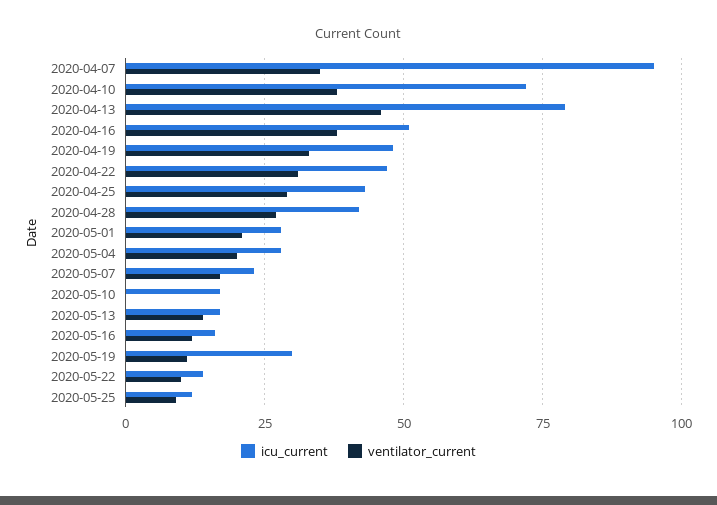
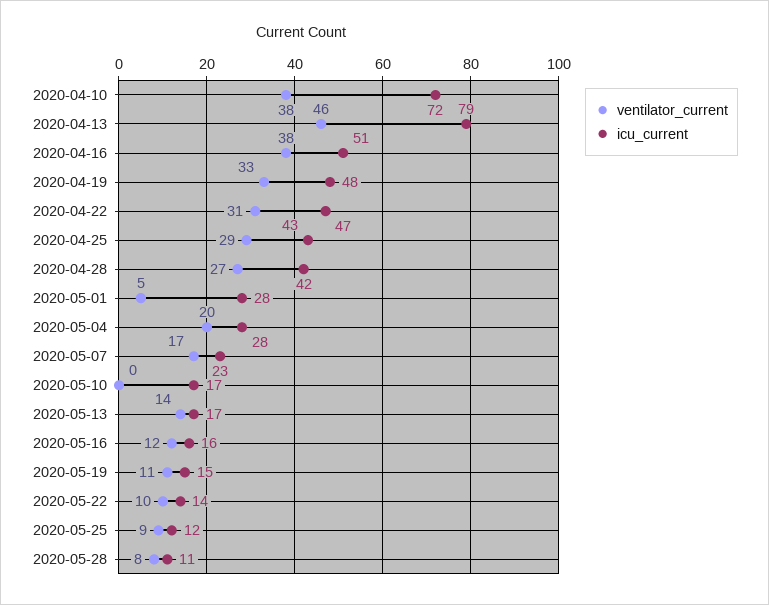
icu_current, 2020-04-07: 95 -> none
ventilator_current, 2020-04-07: 35 -> none
ventilator_current, 2020-05-01: 20 -> 5
icu_current, 2020-05-19: 30 -> 15
ventilator_current, 2020-05-28: none -> 8
icu_current, 2020-05-28: none -> 11

